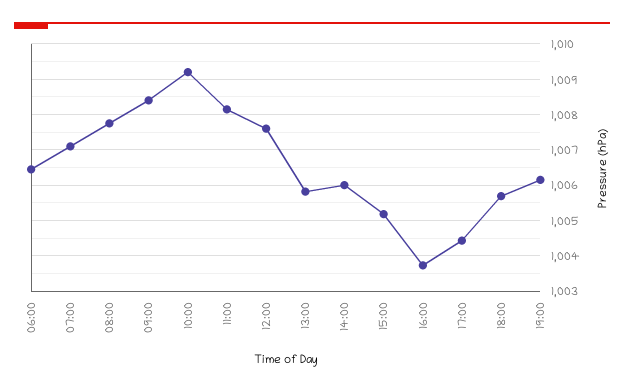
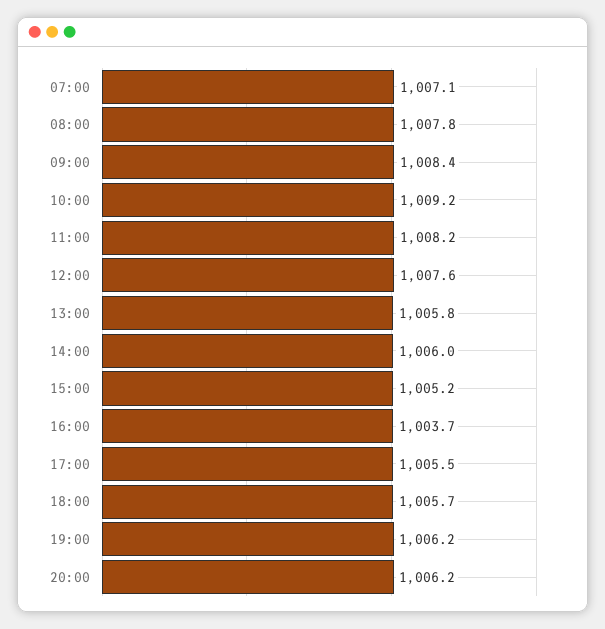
06:00: 1006.4 -> none
17:00: 1004.4 -> 1005.5
20:00: none -> 1006.2

